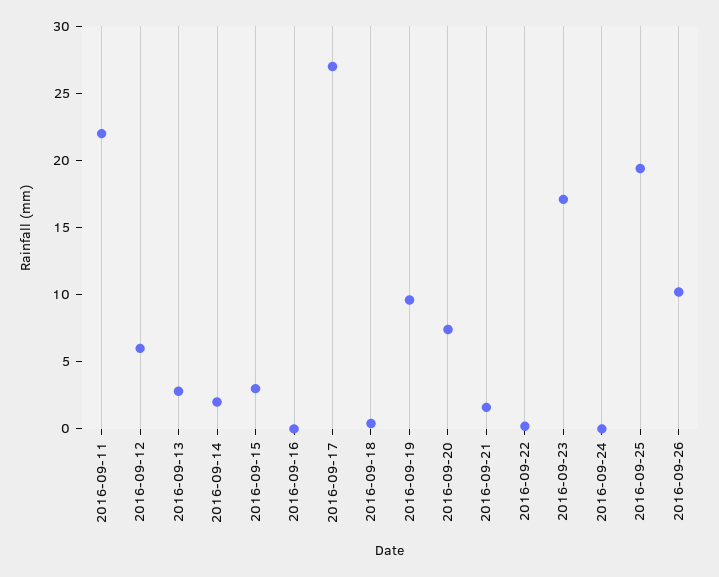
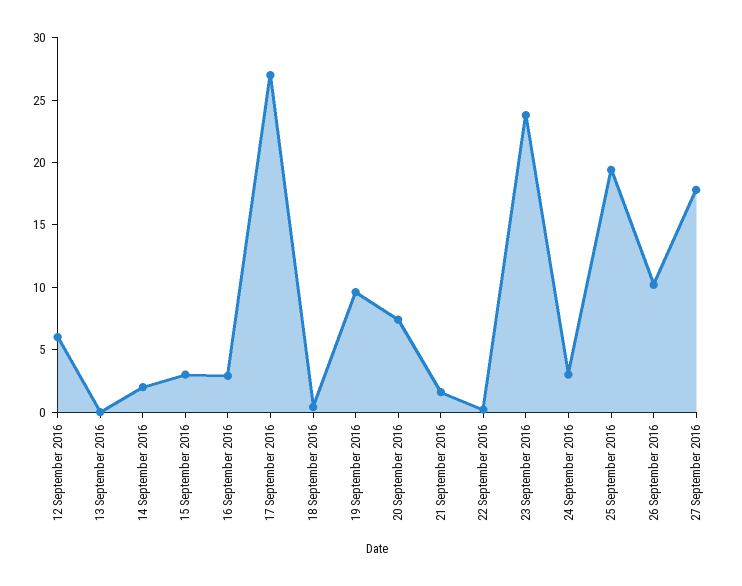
2016-09-11: 22 -> none
2016-09-13: 3 -> 0
2016-09-16: 0 -> 3
2016-09-23: 17 -> 24
2016-09-24: 0 -> 3
27 September 2016: none -> 18

